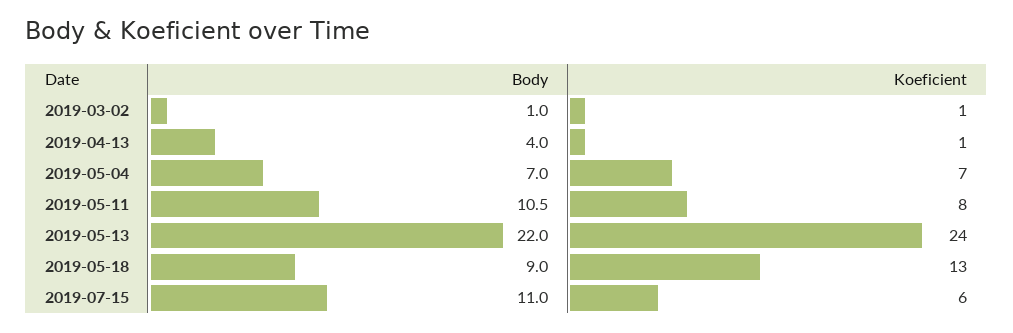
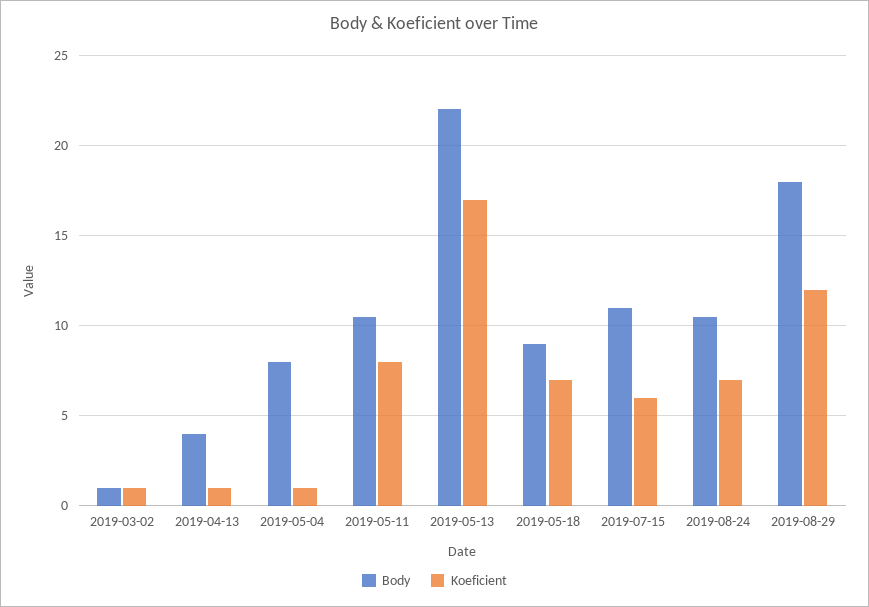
Body, 2019-05-04: 7 -> 8
Koeficient, 2019-05-04: 7 -> 1
Koeficient, 2019-05-13: 24 -> 17
Koeficient, 2019-05-18: 13 -> 7
Body, 2019-08-24: none -> 10.5
Koeficient, 2019-08-24: none -> 7
Body, 2019-08-29: none -> 18
Koeficient, 2019-08-29: none -> 12

